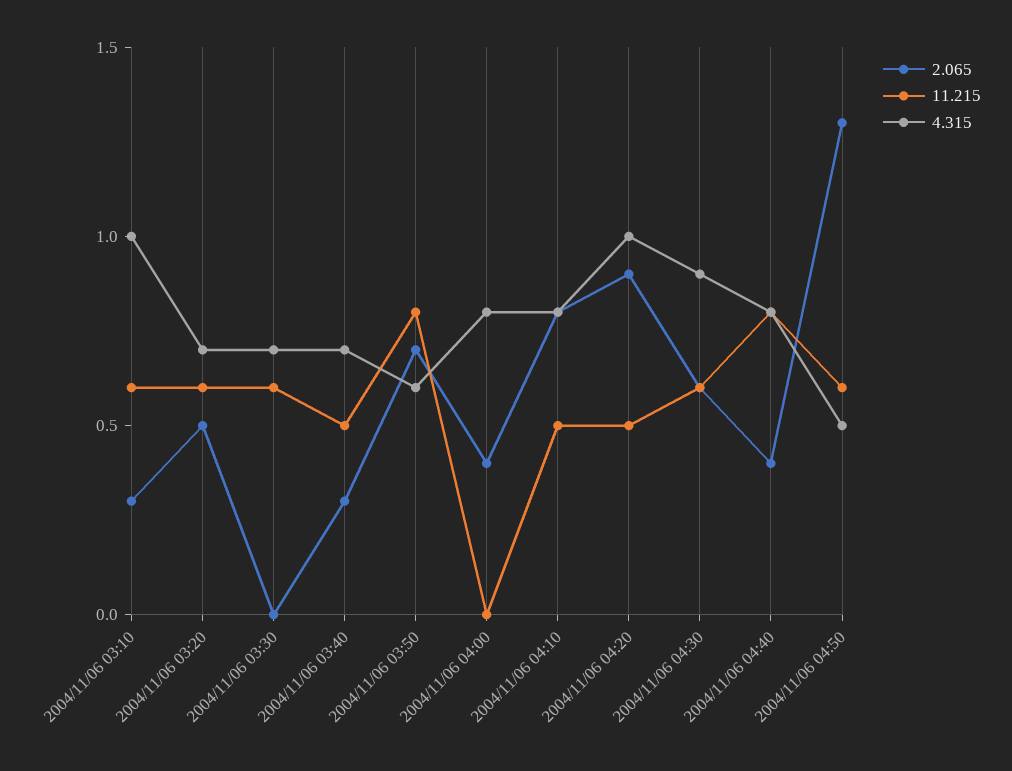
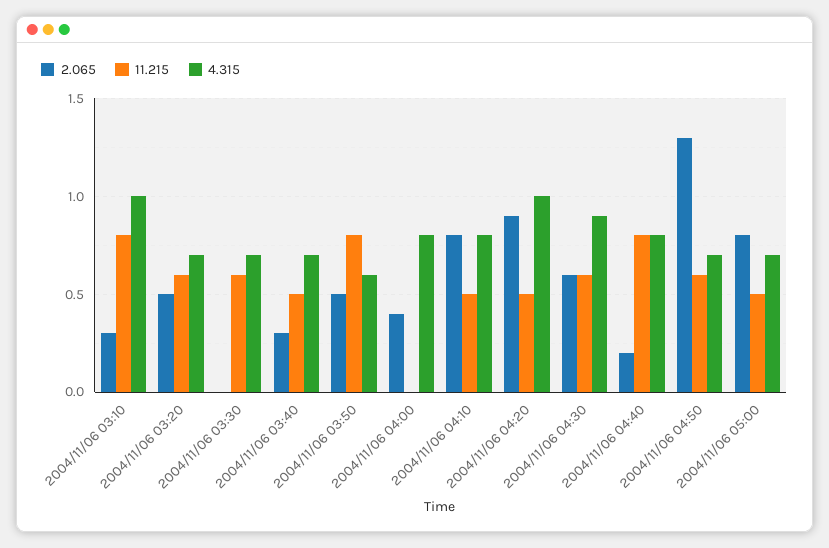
11.215, 2004/11/06 03:10: 0.6 -> 0.8
2.065, 2004/11/06 03:50: 0.7 -> 0.5
2.065, 2004/11/06 04:40: 0.4 -> 0.2
4.315, 2004/11/06 04:50: 0.5 -> 0.7
2.065, 2004/11/06 05:00: none -> 0.8
11.215, 2004/11/06 05:00: none -> 0.5
4.315, 2004/11/06 05:00: none -> 0.7

